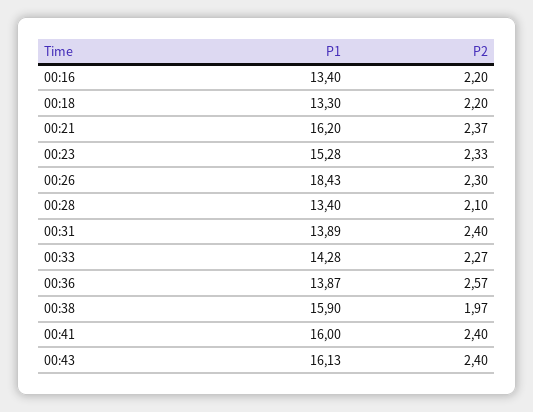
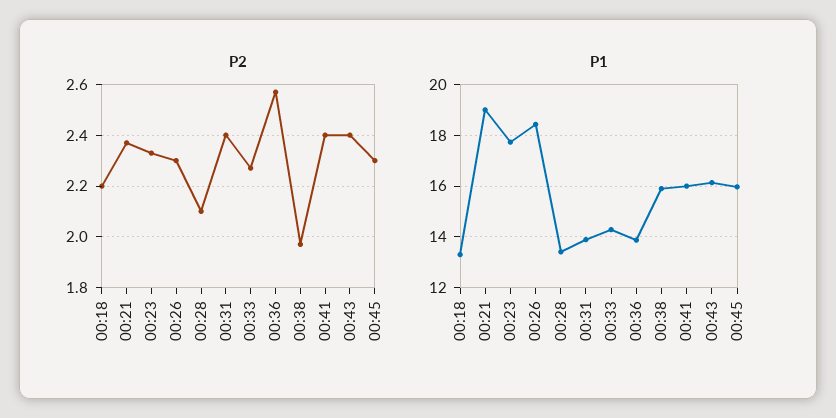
P1, 00:16: 13.4 -> none
P2, 00:16: 2.2 -> none
P1, 00:21: 16.2 -> 19
P1, 00:23: 15.28 -> 17.75
P2, 00:45: none -> 2.3
P1, 00:45: none -> 16

